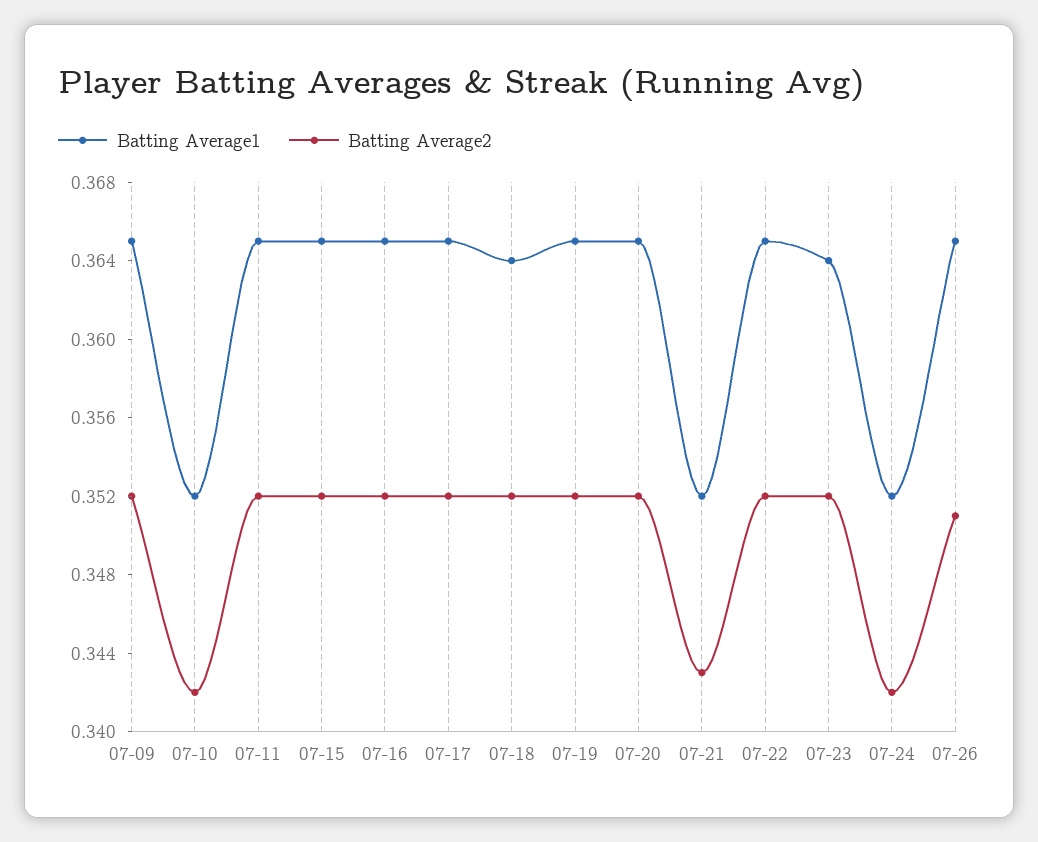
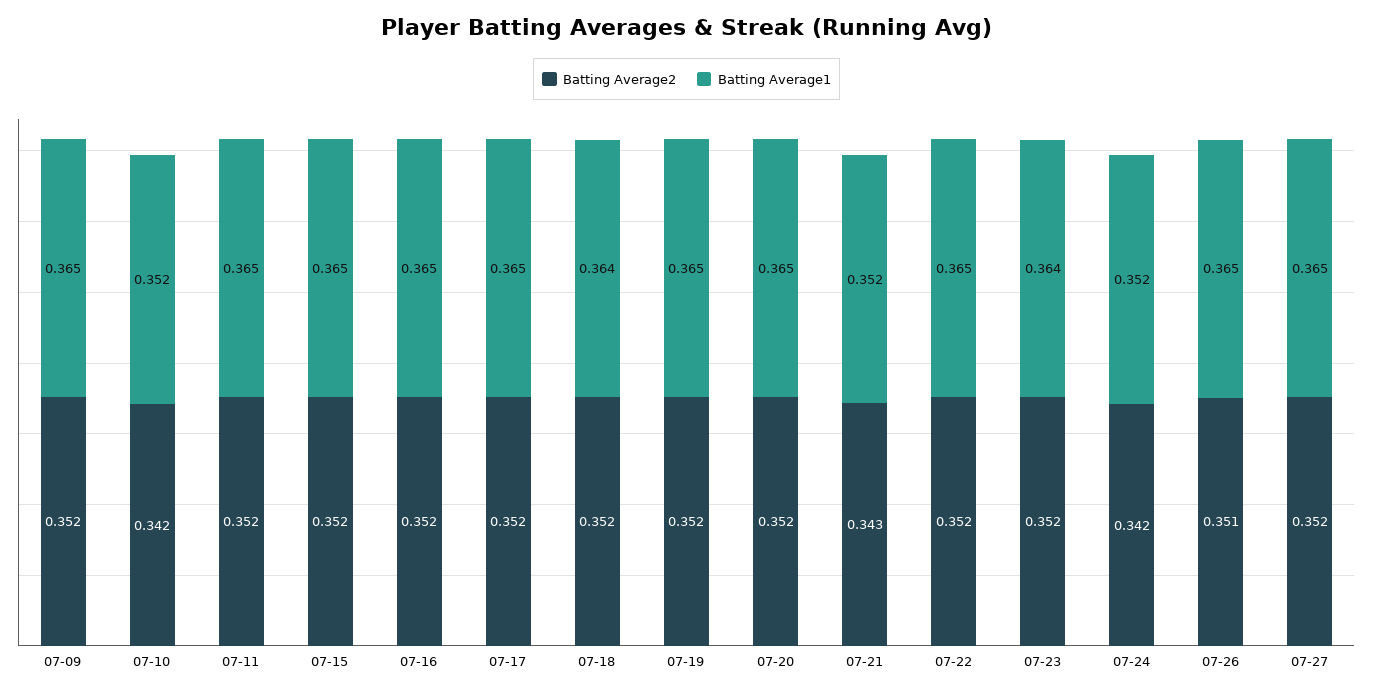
Batting Average2, 07-27: none -> 0.352
Batting Average1, 07-27: none -> 0.365

